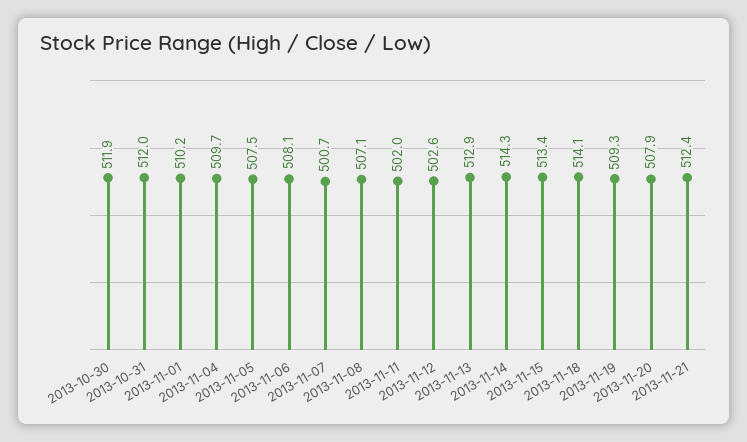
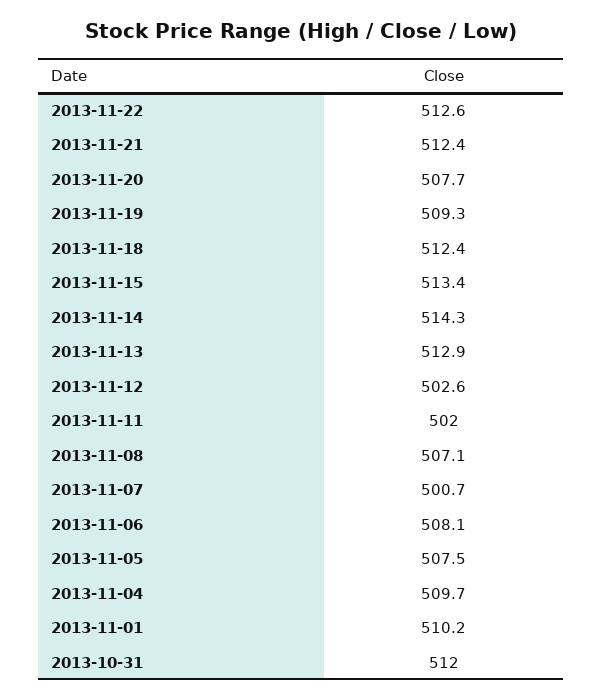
2013-10-30: 511.9 -> none
2013-11-18: 514.1 -> 512.4
2013-11-20: 507.9 -> 507.7
2013-11-22: none -> 512.6

